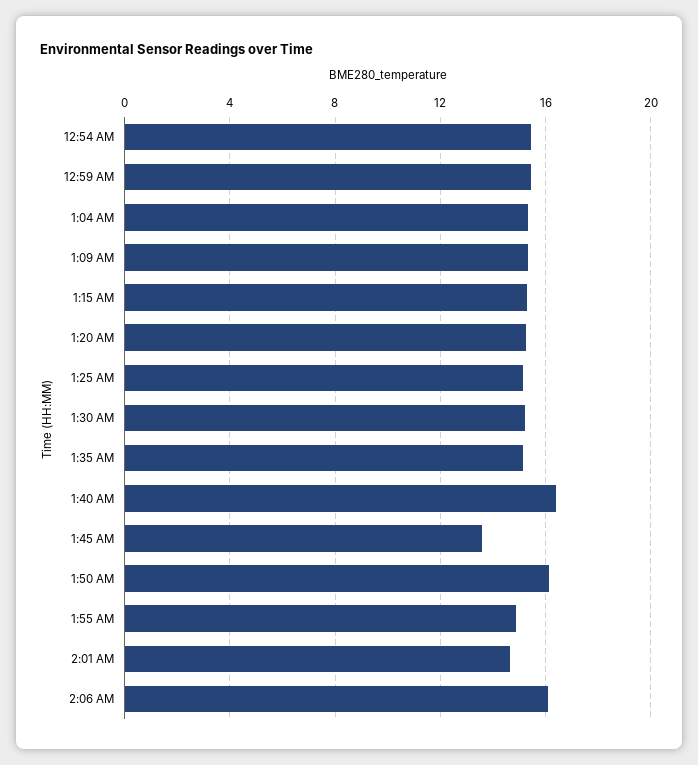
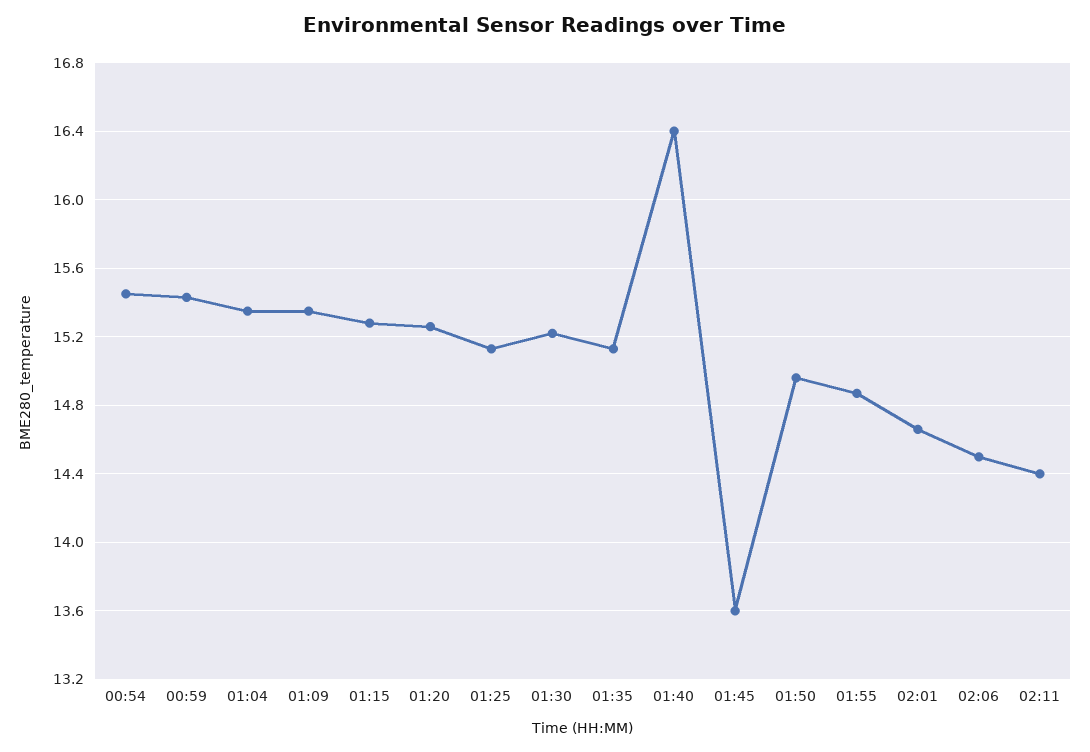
1:50 AM: 16 -> 14.95
2:06 AM: 16 -> 14.5
02:11: none -> 14.4

